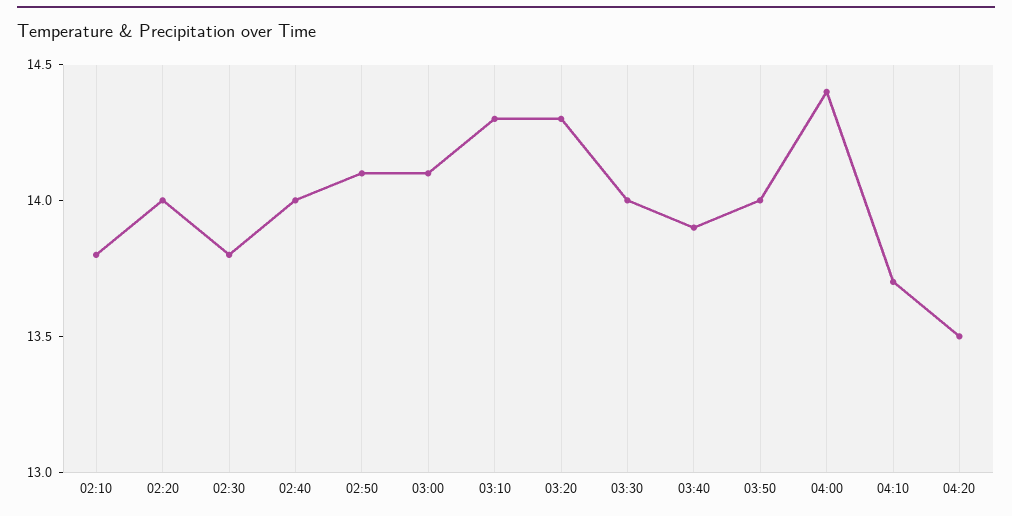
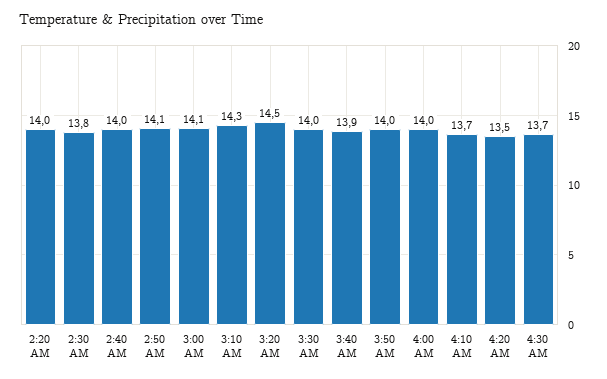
02:10: 13.8 -> none
03:20: 14.3 -> 14.5
04:00: 14.4 -> 14
4:30 AM: none -> 13.7

